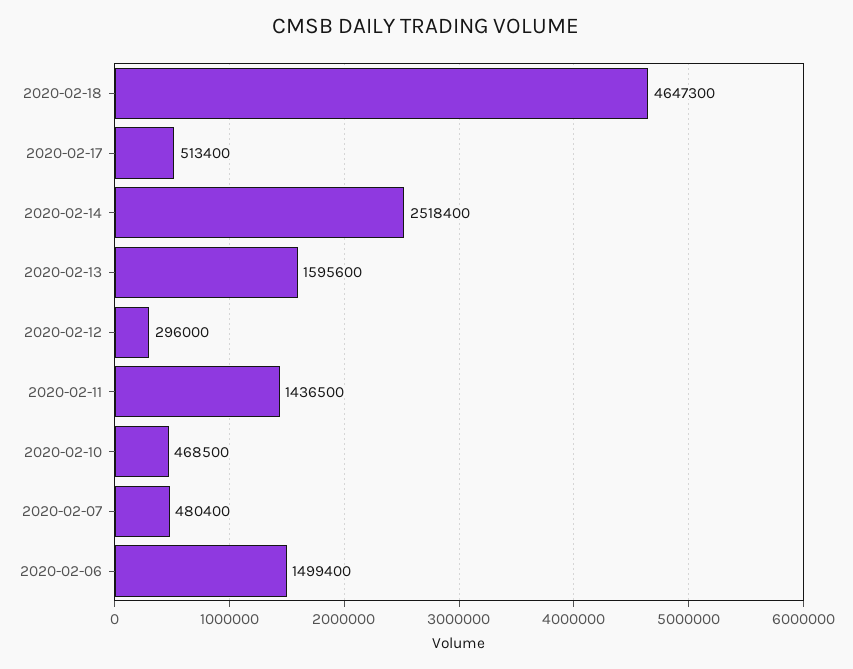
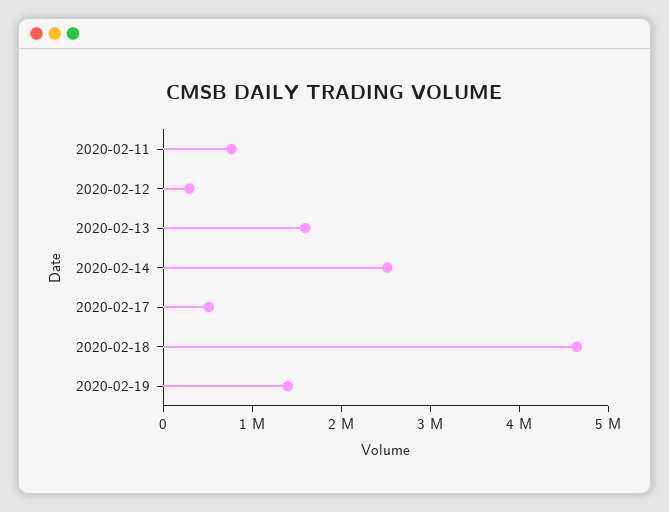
2020-02-11: 1436500 -> 800000
2020-02-10: 468500 -> none
2020-02-07: 480400 -> none
2020-02-06: 1499400 -> none
2020-02-19: none -> 1400000

